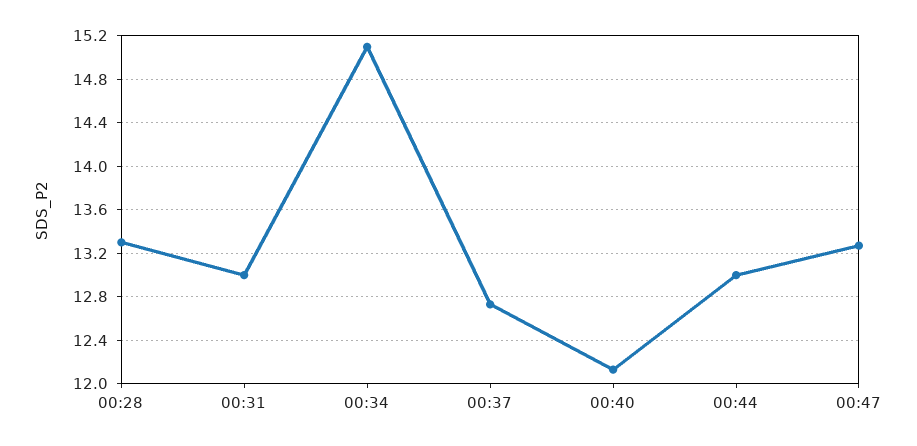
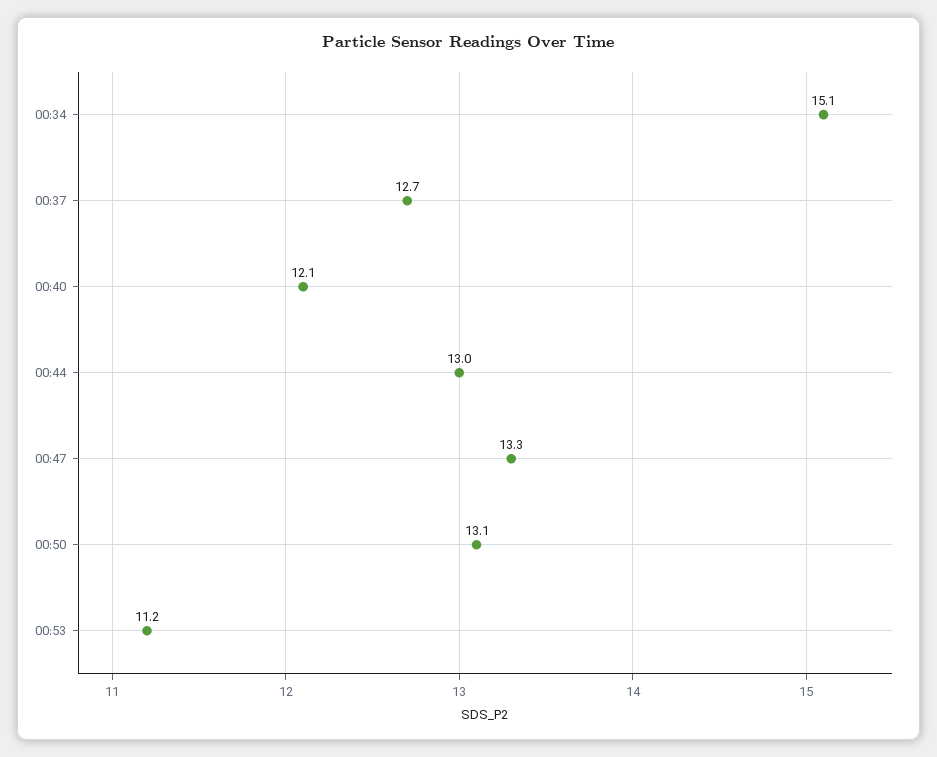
00:28: 13.3 -> none
00:31: 13 -> none
00:50: none -> 13.1
00:53: none -> 11.2

